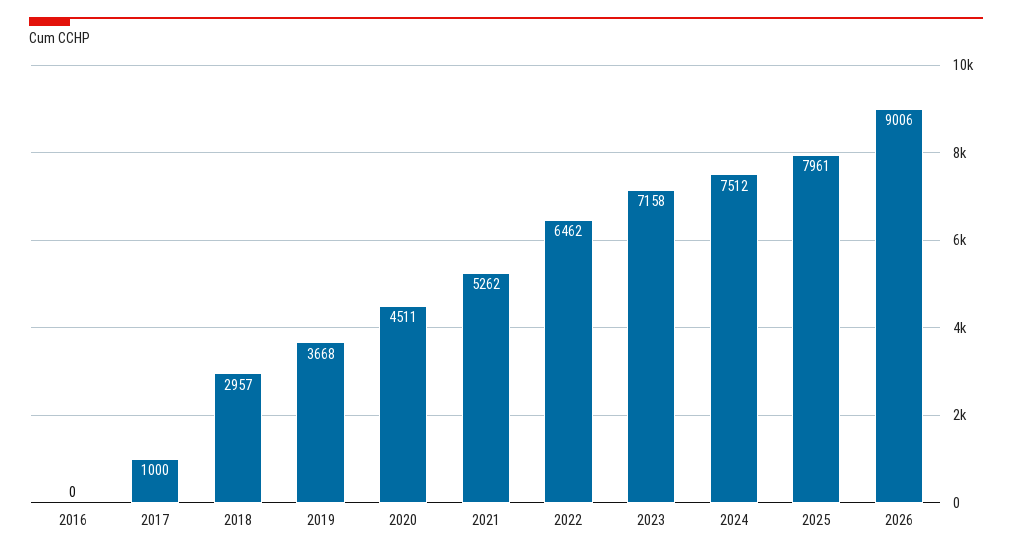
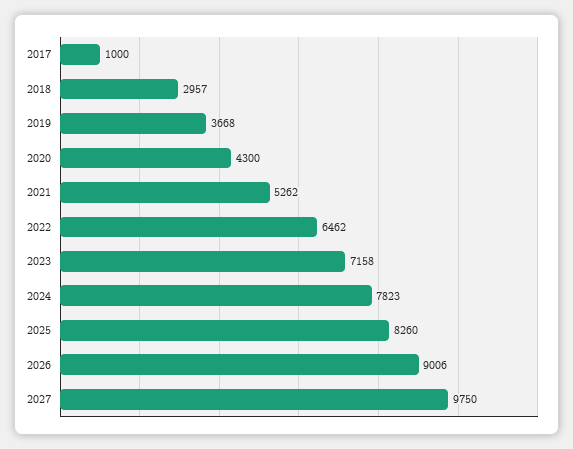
2016: 0 -> none
2020: 4511 -> 4300
2024: 7512 -> 7823
2025: 7961 -> 8260
2027: none -> 9750

